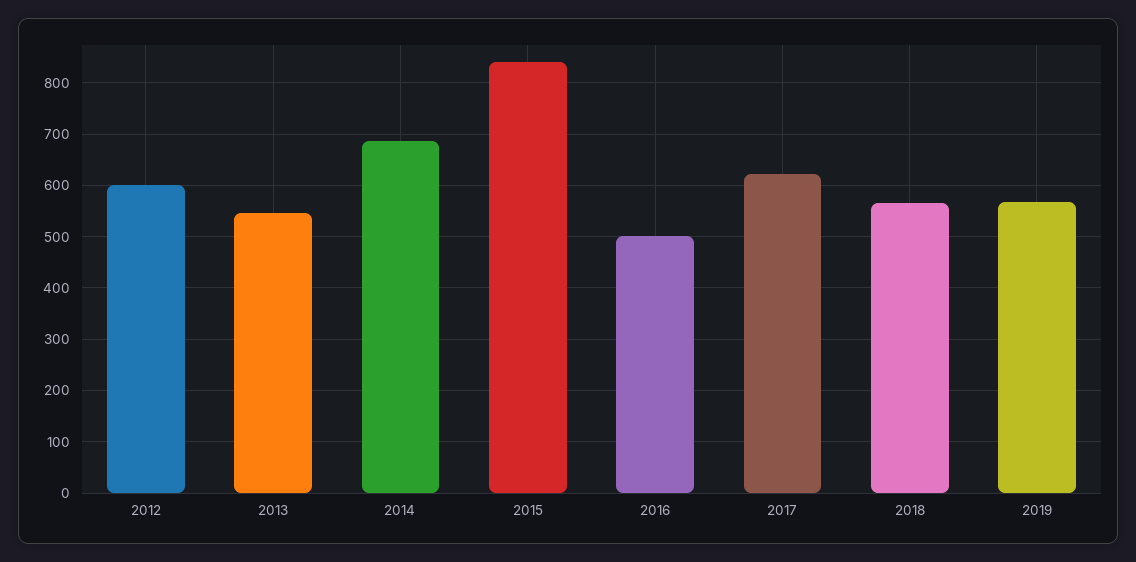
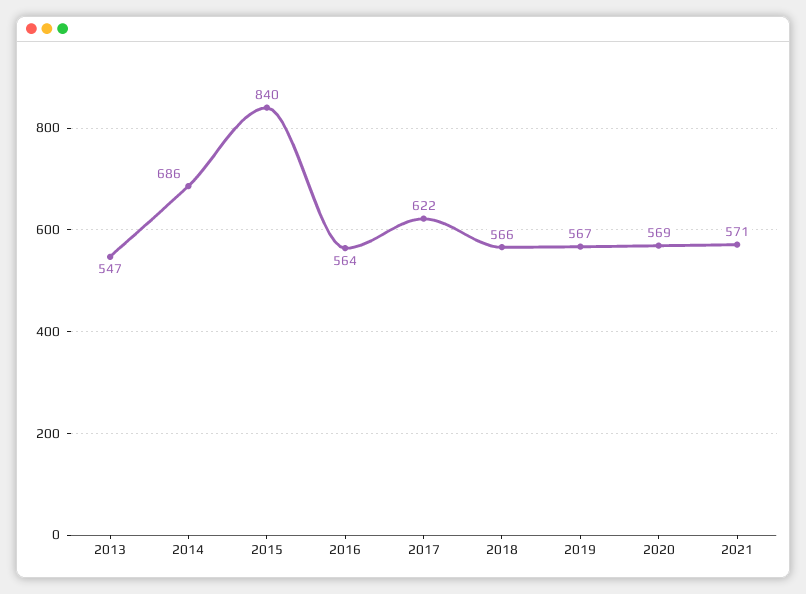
2012: 600 -> none
2016: 500 -> 564
2020: none -> 569
2021: none -> 571

